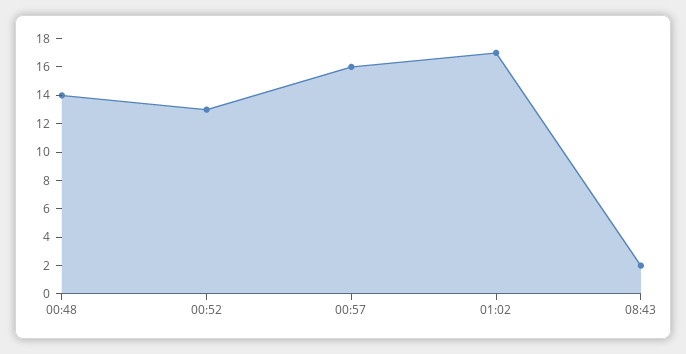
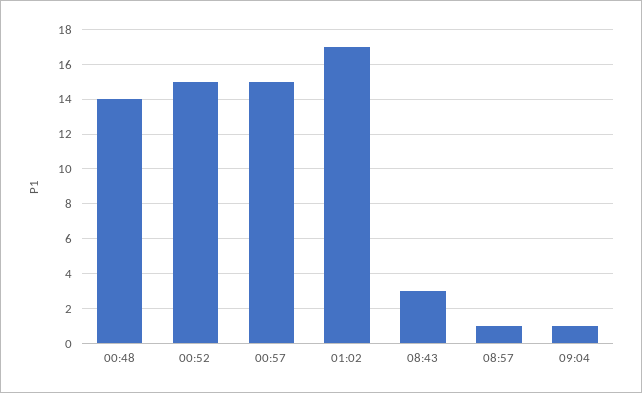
00:52: 13 -> 15
00:57: 16 -> 15
08:43: 2 -> 3
08:57: none -> 1
09:04: none -> 1

